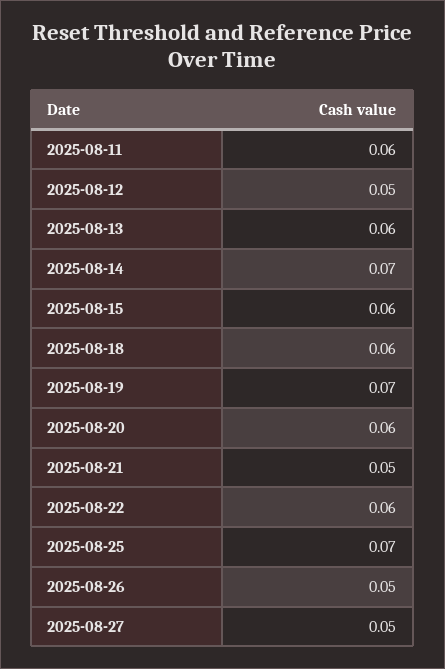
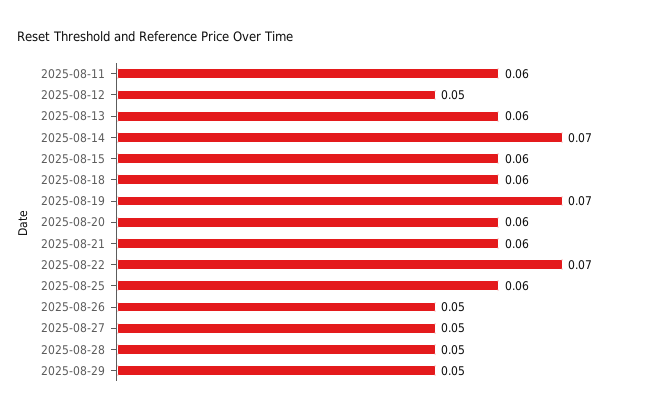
2025-08-21: 0.05 -> 0.06
2025-08-22: 0.06 -> 0.07
2025-08-25: 0.07 -> 0.06
2025-08-28: none -> 0.05
2025-08-29: none -> 0.05

